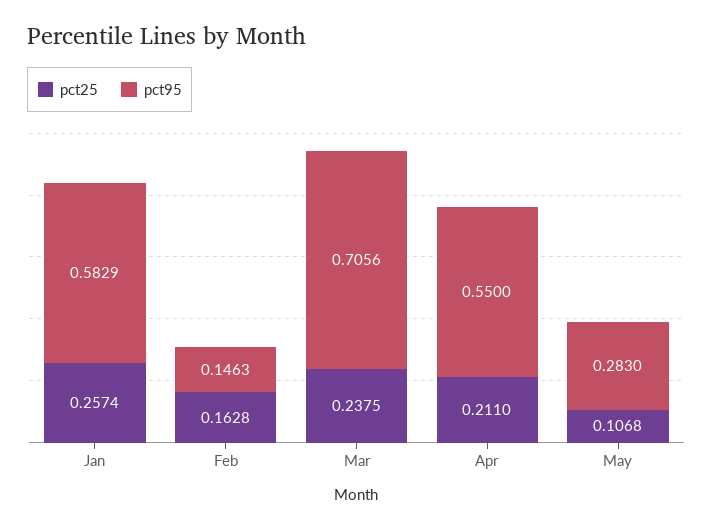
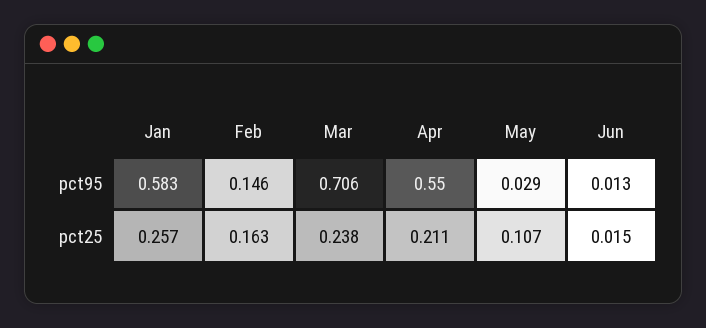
pct95, May: 0.283 -> 0.029
pct95, Jun: none -> 0.013
pct25, Jun: none -> 0.015

